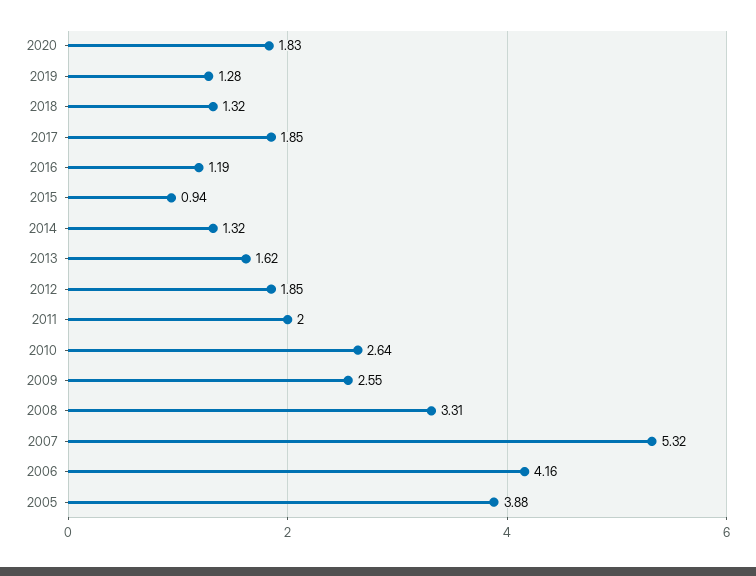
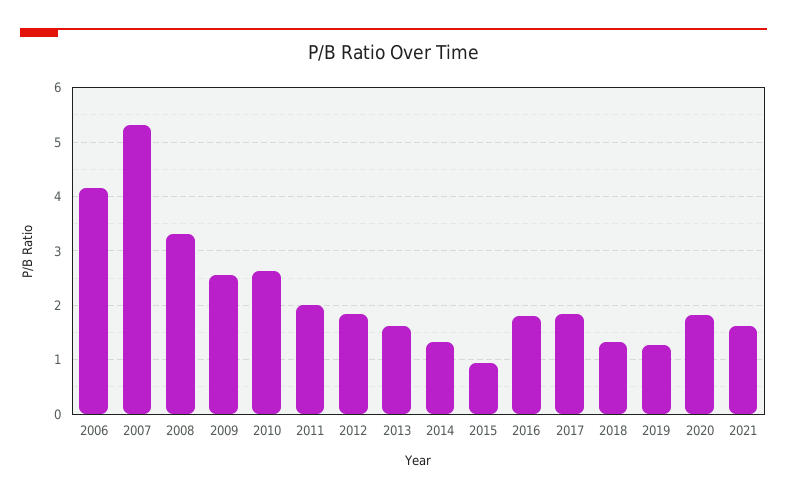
2016: 1.19 -> 1.8
2005: 3.88 -> none
2021: none -> 1.6

